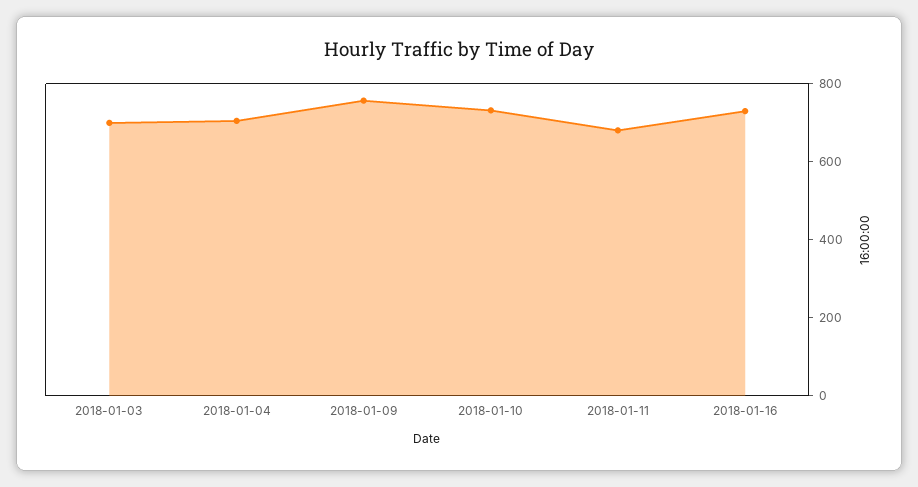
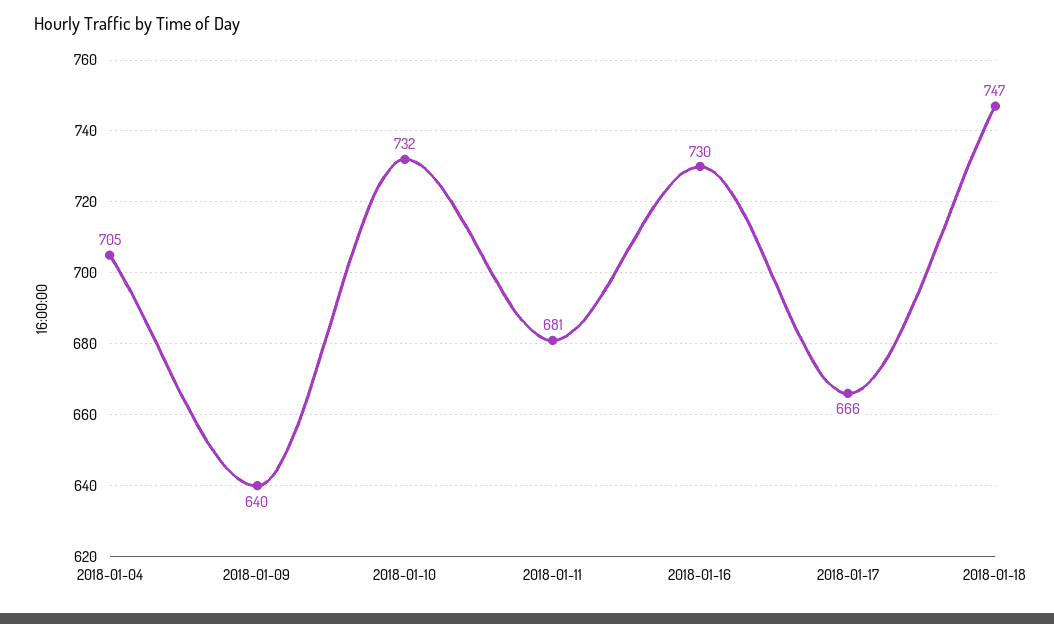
2018-01-03: 700 -> none
2018-01-09: 750 -> 640
2018-01-17: none -> 666
2018-01-18: none -> 747

